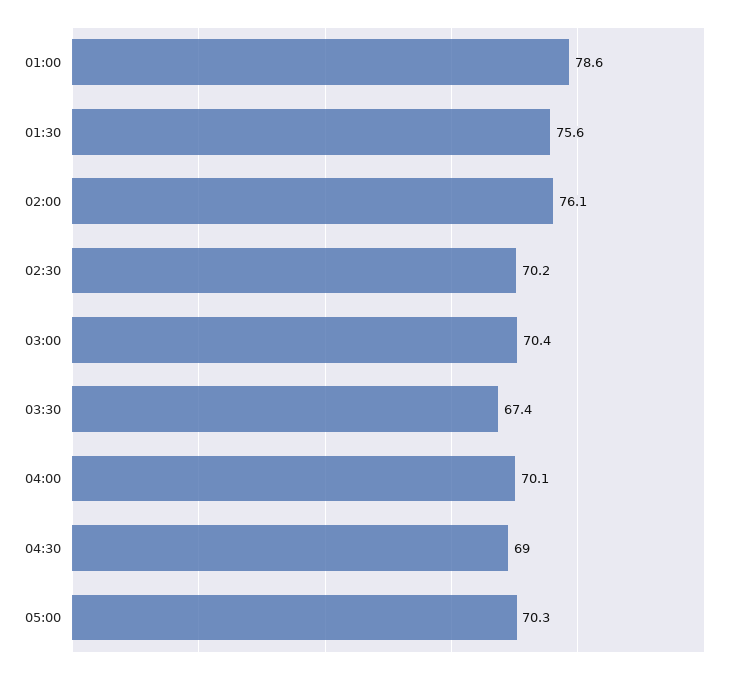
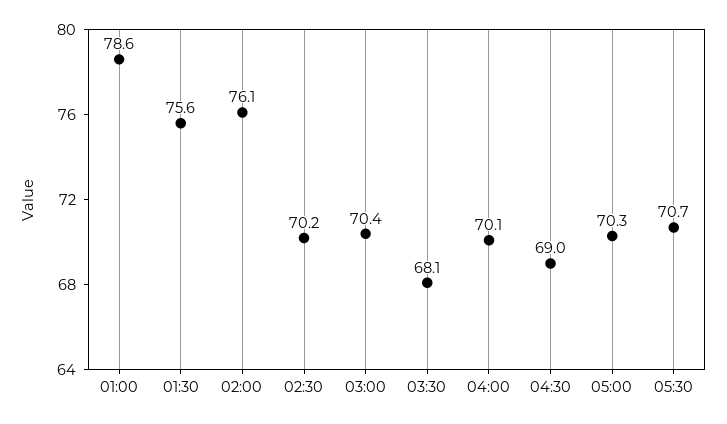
03:30: 67.4 -> 68.1
05:30: none -> 70.7

